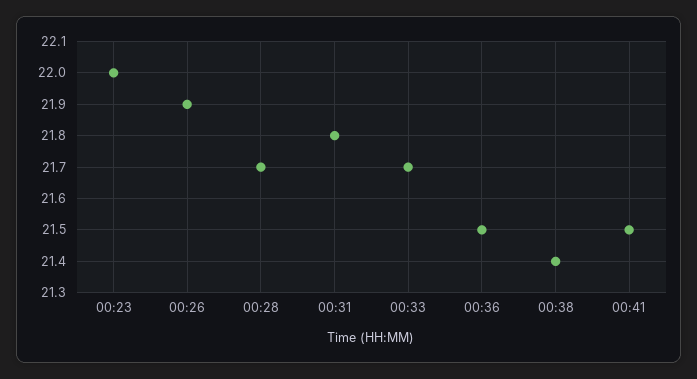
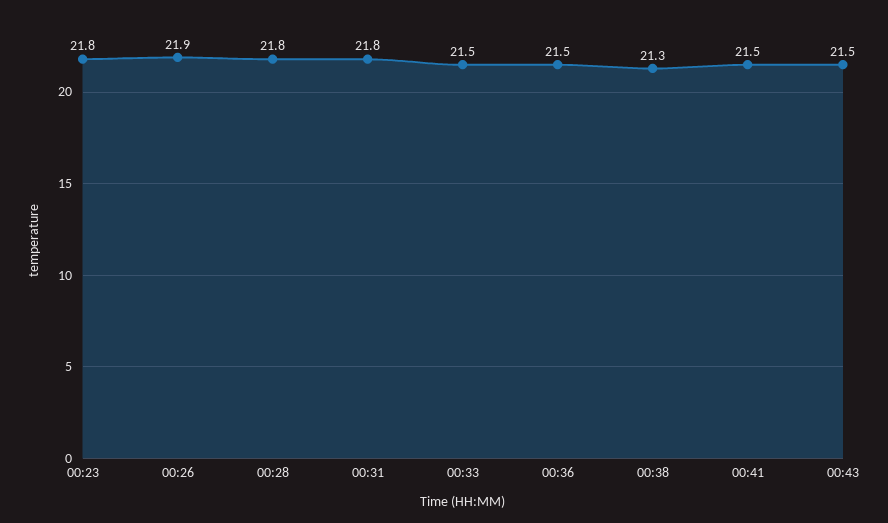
00:23: 22 -> 21.8
00:28: 21.7 -> 21.8
00:33: 21.7 -> 21.5
00:38: 21.4 -> 21.3
00:43: none -> 21.5

